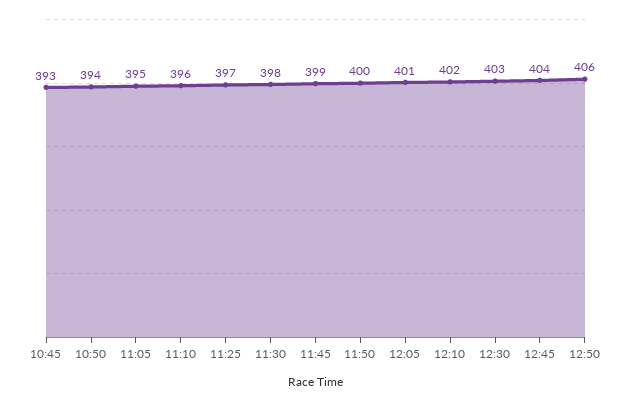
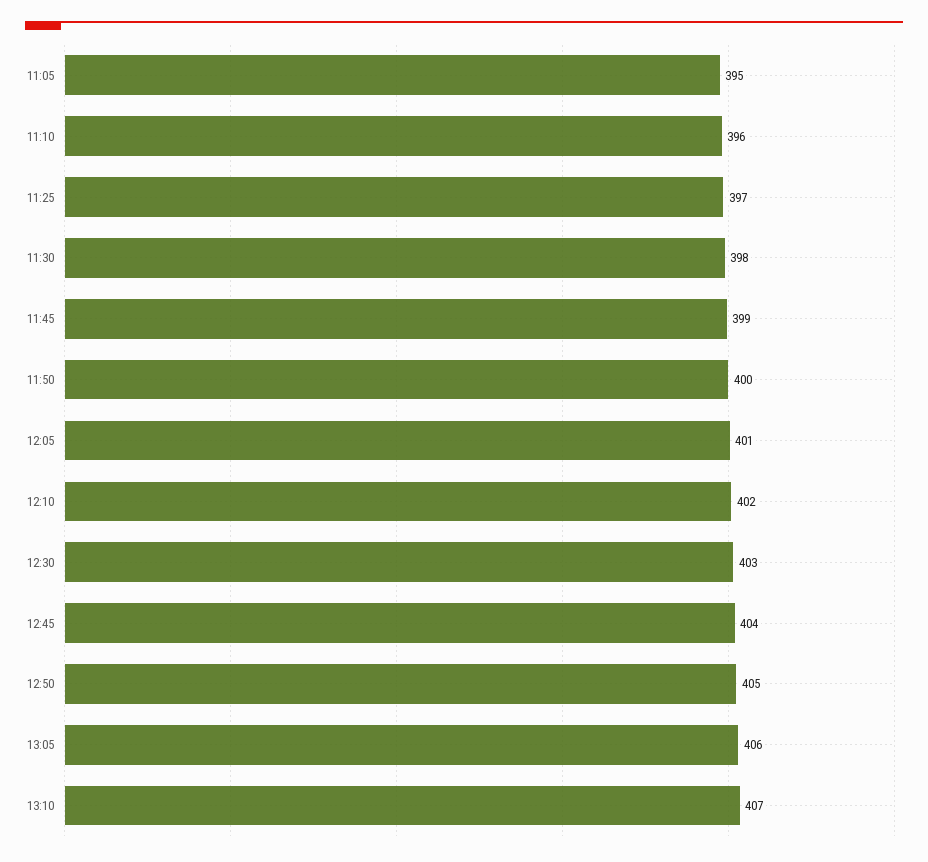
10:45: 393 -> none
10:50: 394 -> none
12:50: 406 -> 405
13:05: none -> 406
13:10: none -> 407

